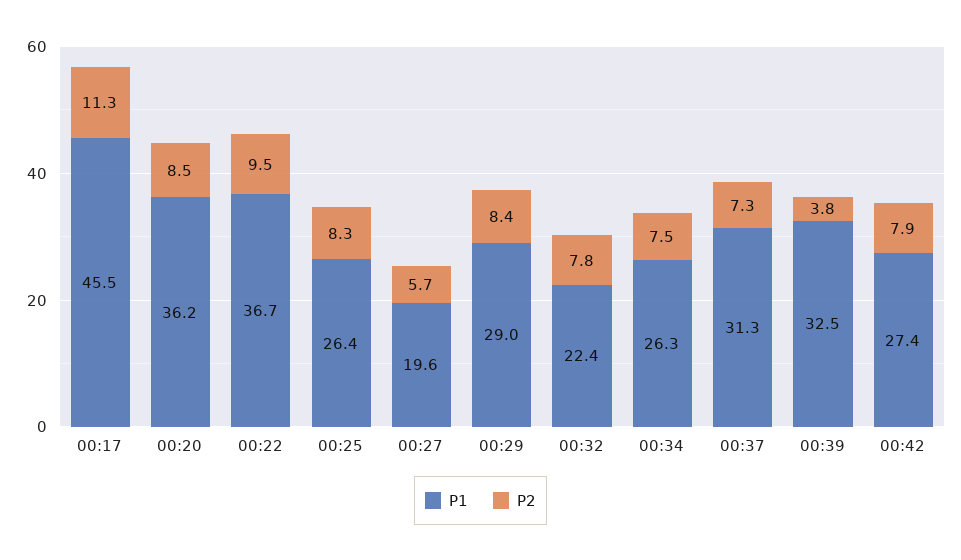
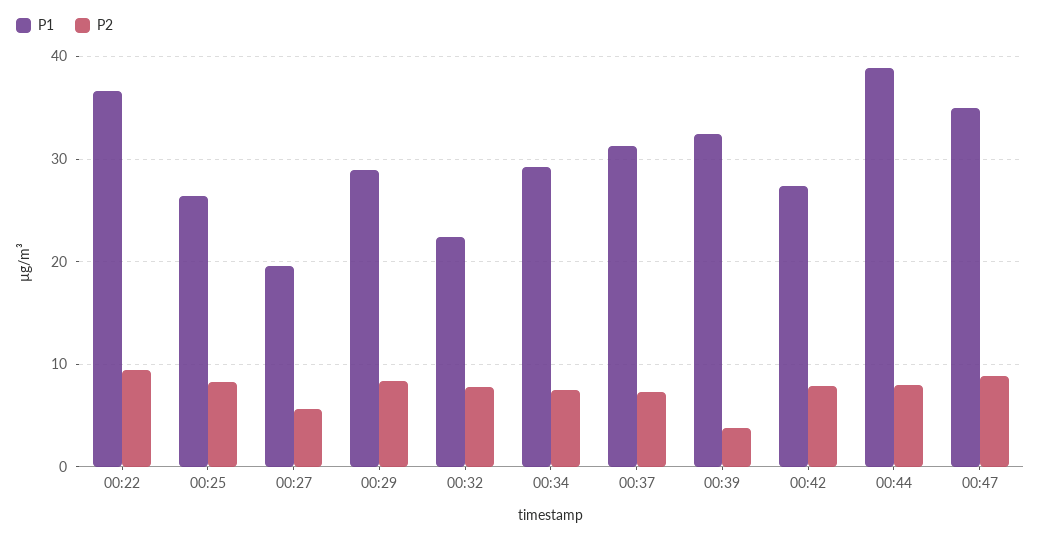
P1, 00:17: 45.5 -> none
P2, 00:17: 11.3 -> none
P1, 00:20: 36.2 -> none
P2, 00:20: 8.5 -> none
P1, 00:34: 26.3 -> 29
P1, 00:44: none -> 39
P2, 00:44: none -> 8
P1, 00:47: none -> 35
P2, 00:47: none -> 9

